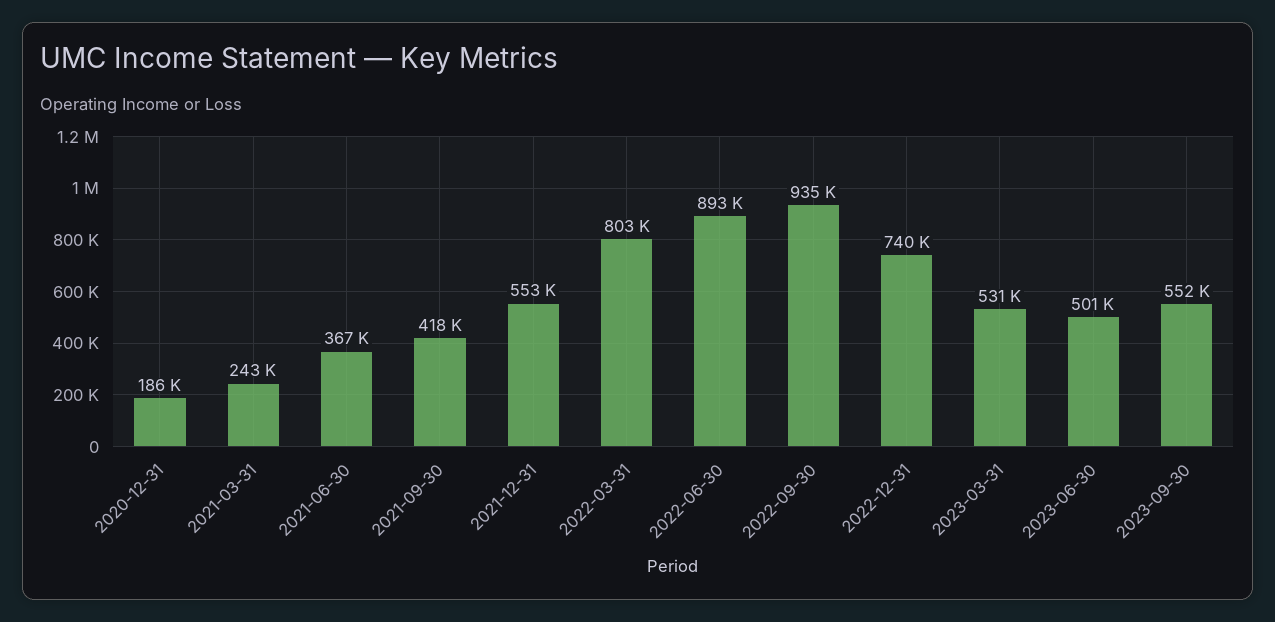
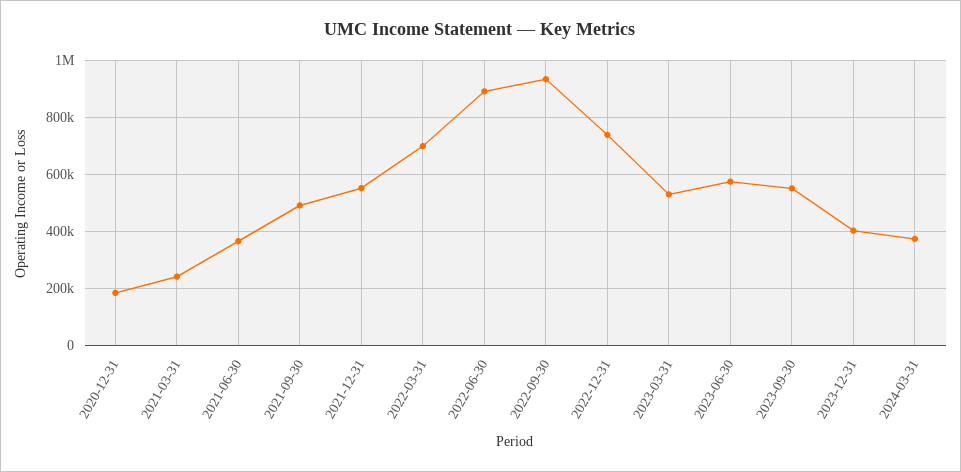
2021-09-30: 418000 -> 500000
2022-03-31: 803000 -> 700000
2023-06-30: 501000 -> 575000
2023-12-31: none -> 400000
2024-03-31: none -> 375000

